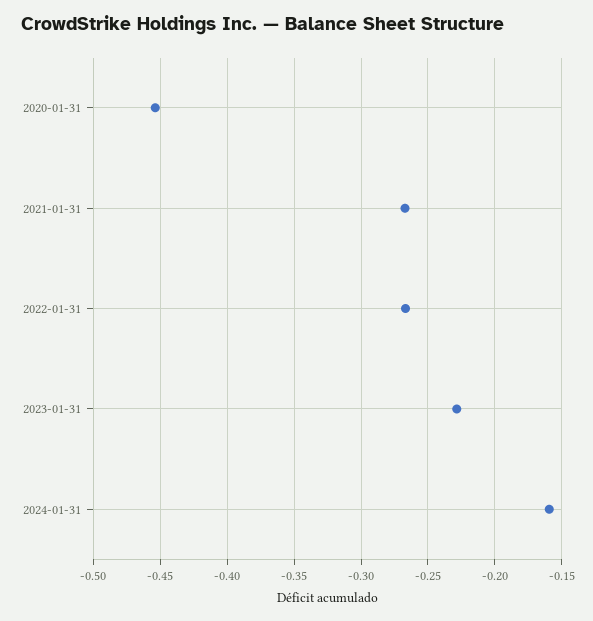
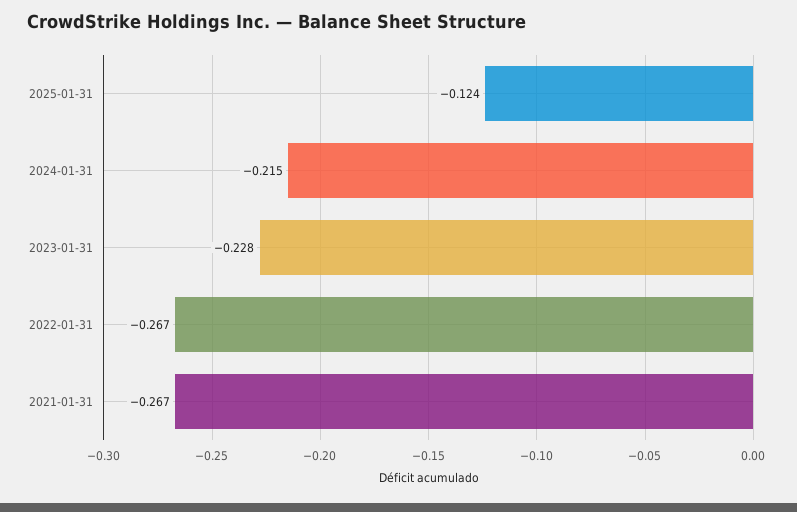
2020-01-31: -0.455 -> none
2024-01-31: -0.16 -> -0.215
2025-01-31: none -> -0.124

